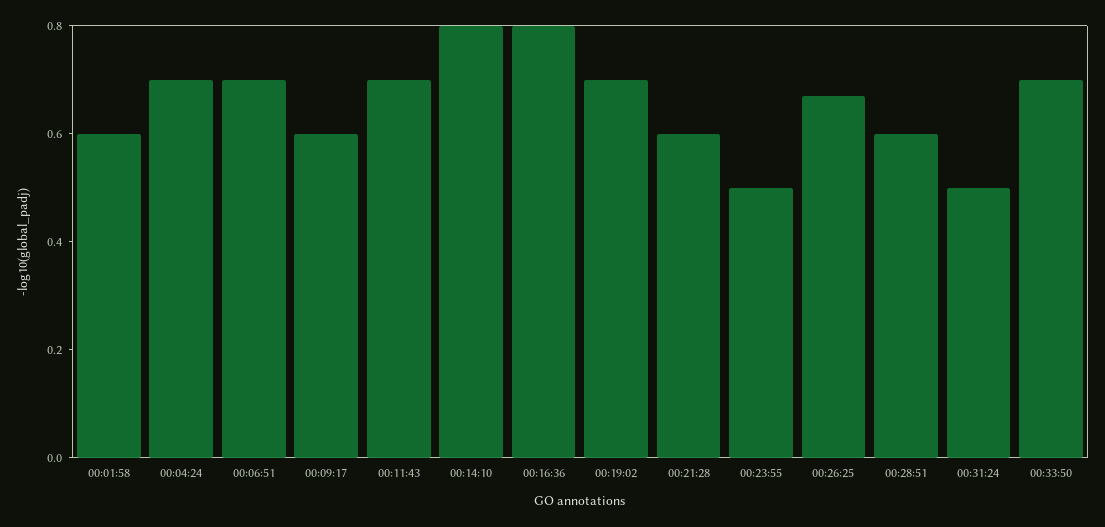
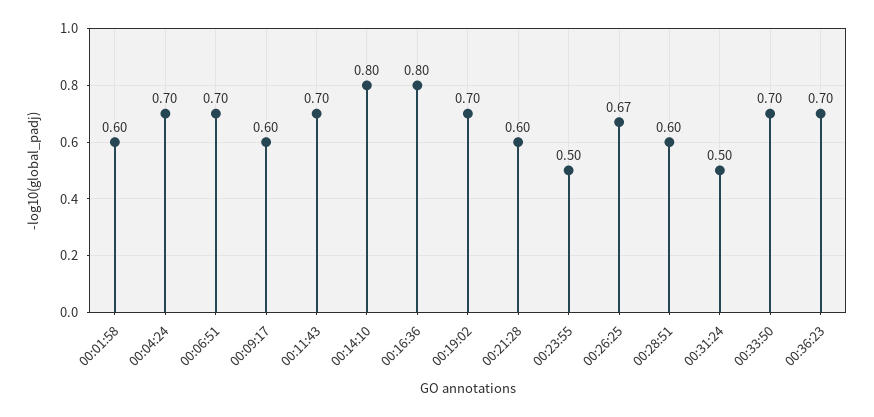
00:36:23: none -> 0.7

